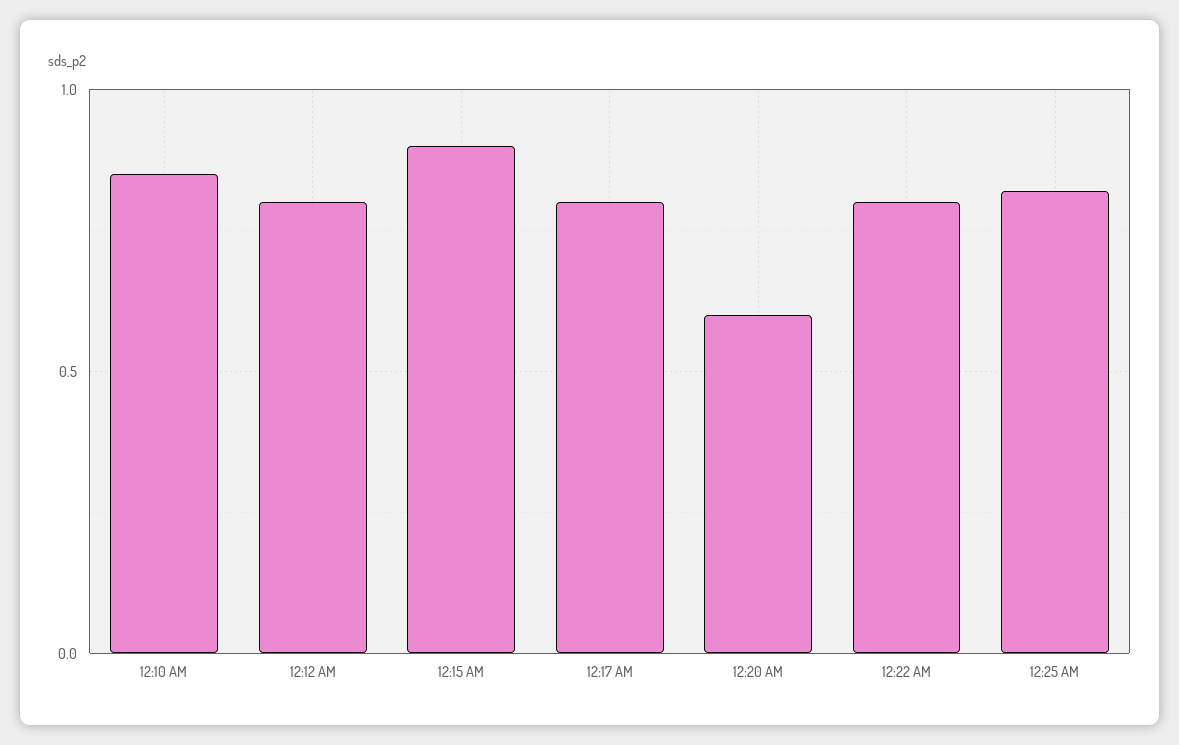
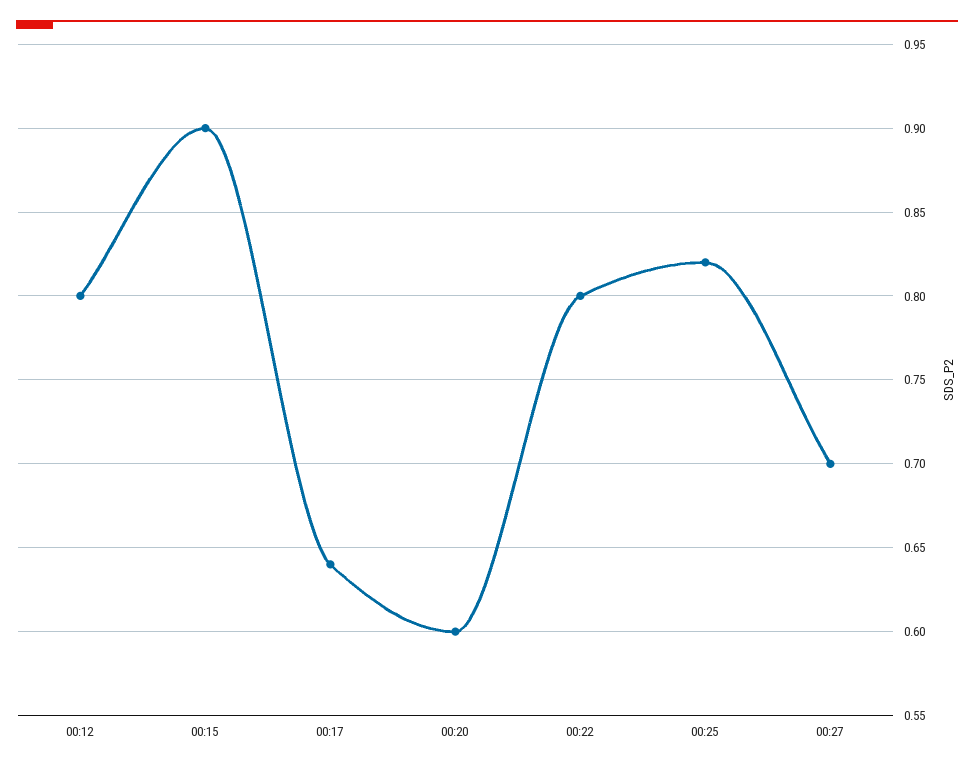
12:10 AM: 0.85 -> none
12:17 AM: 0.8 -> 0.64
00:27: none -> 0.7

